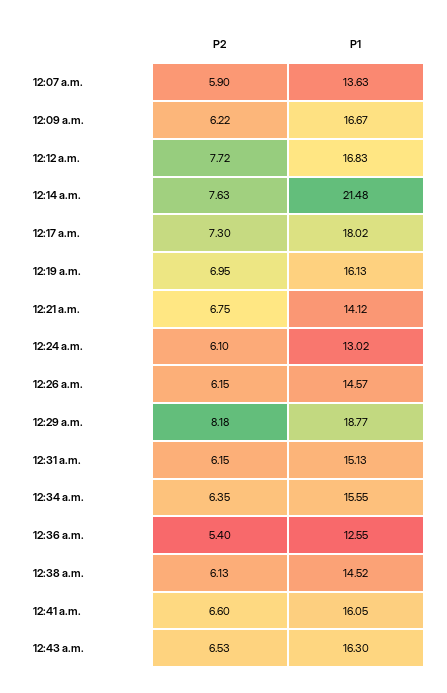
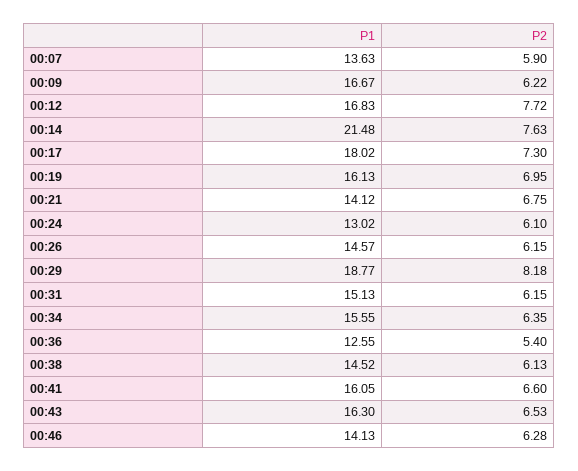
P1, 00:46: none -> 14.13
P2, 00:46: none -> 6.28

